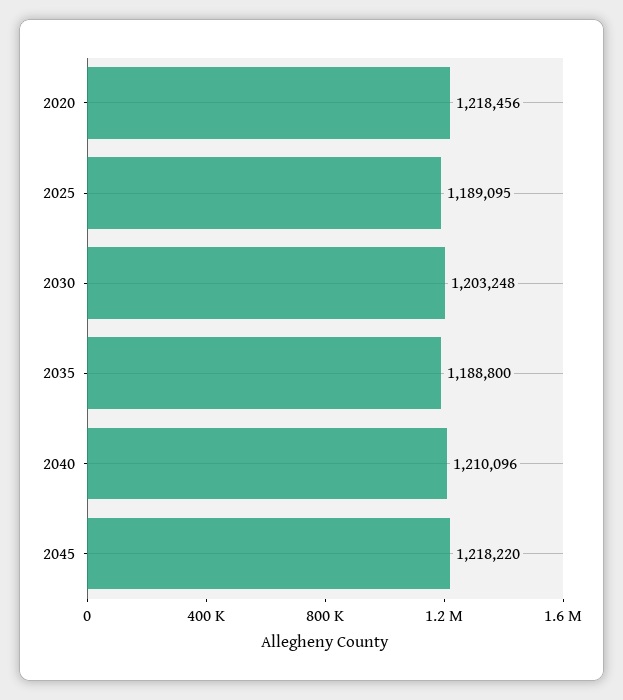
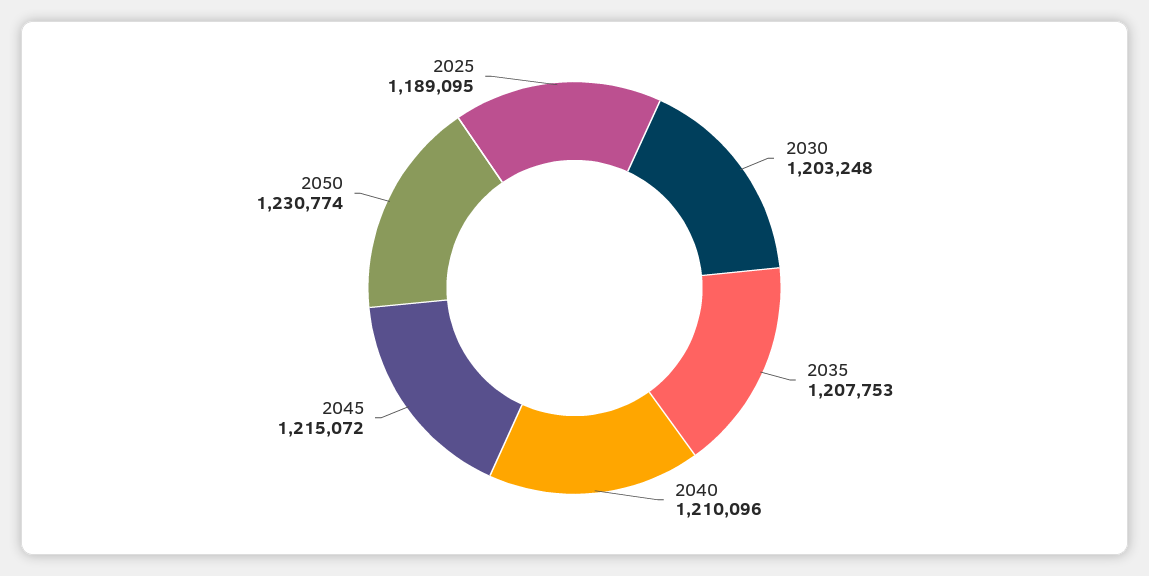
2020: 1218456 -> none
2035: 1188800 -> 1207753
2045: 1218220 -> 1215072
2050: none -> 1230774

